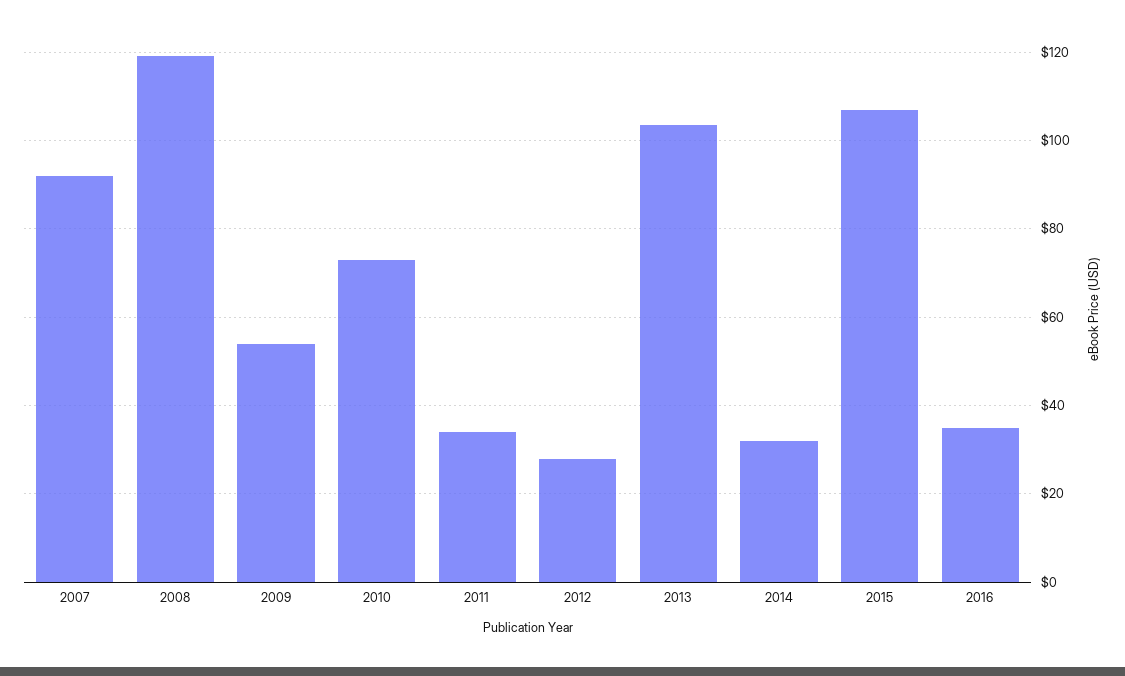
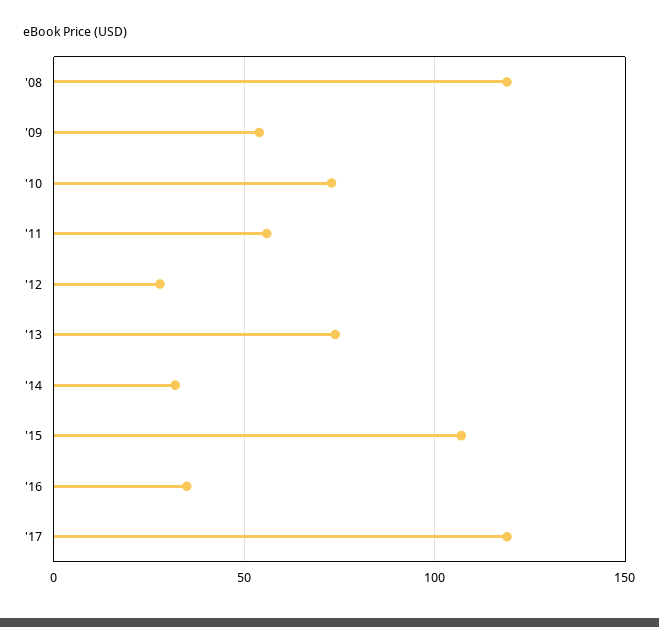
2007: 92 -> none
2011: 34 -> 55
2013: 104 -> 75
'17: none -> 120

